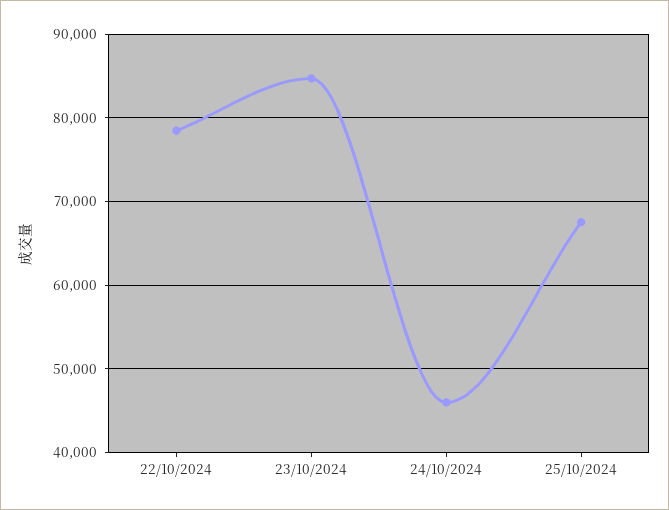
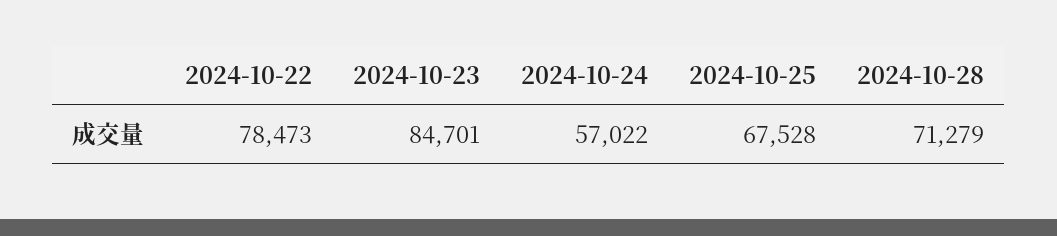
24/10/2024: 46000 -> 57022
2024-10-28: none -> 71279

